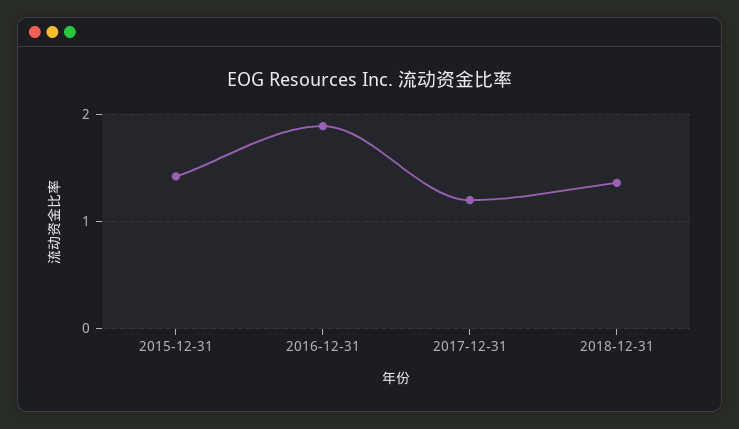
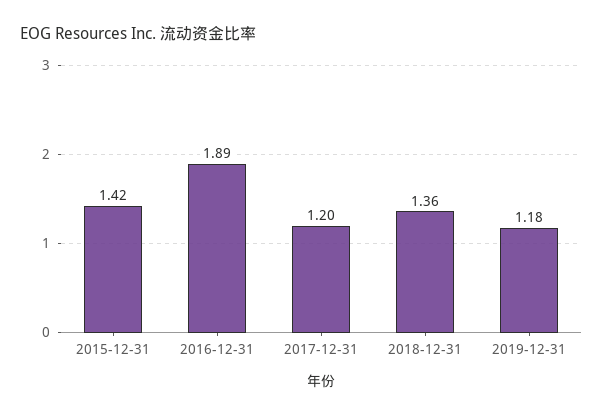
2019-12-31: none -> 1.18

